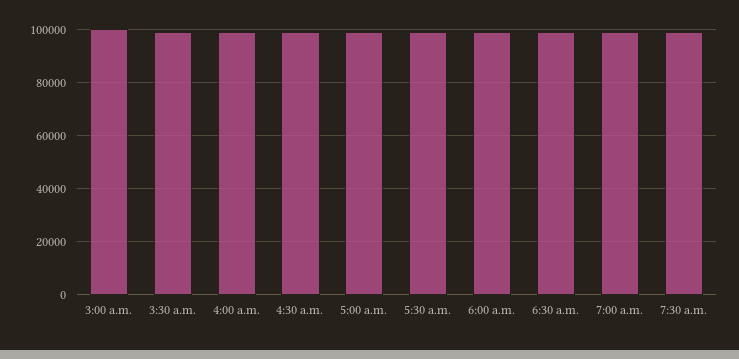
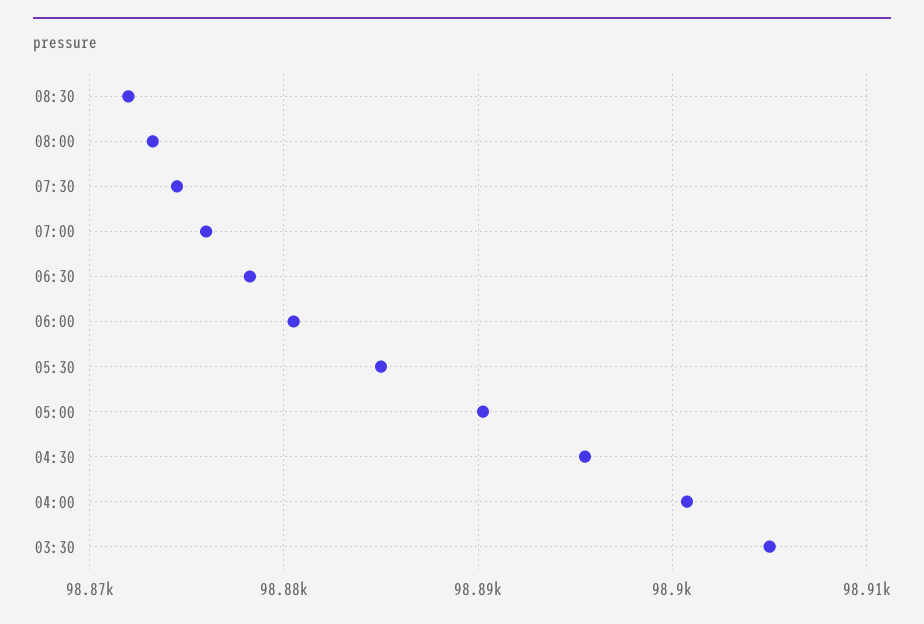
3:00 a.m.: 100000 -> none
08:30: none -> 98872
08:00: none -> 98873

